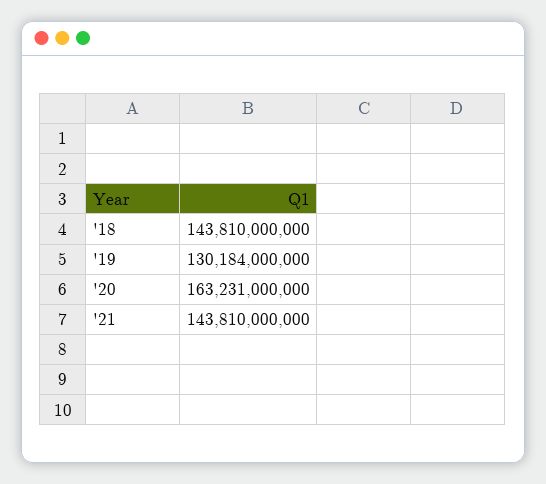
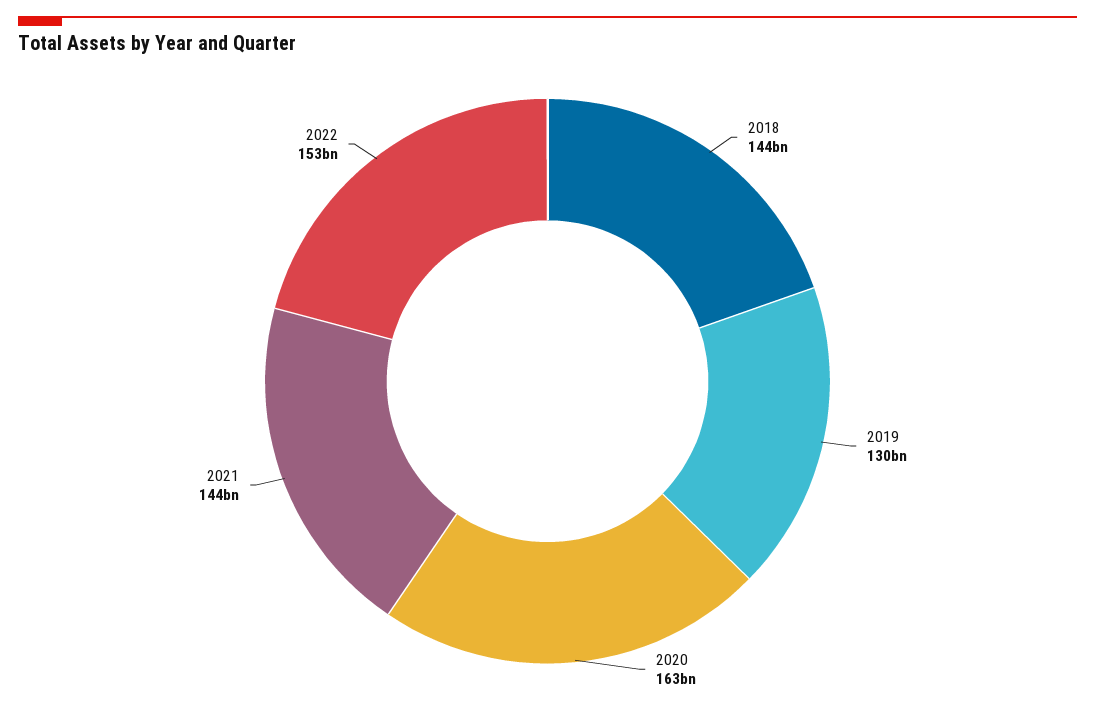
2022: none -> 153000000000

